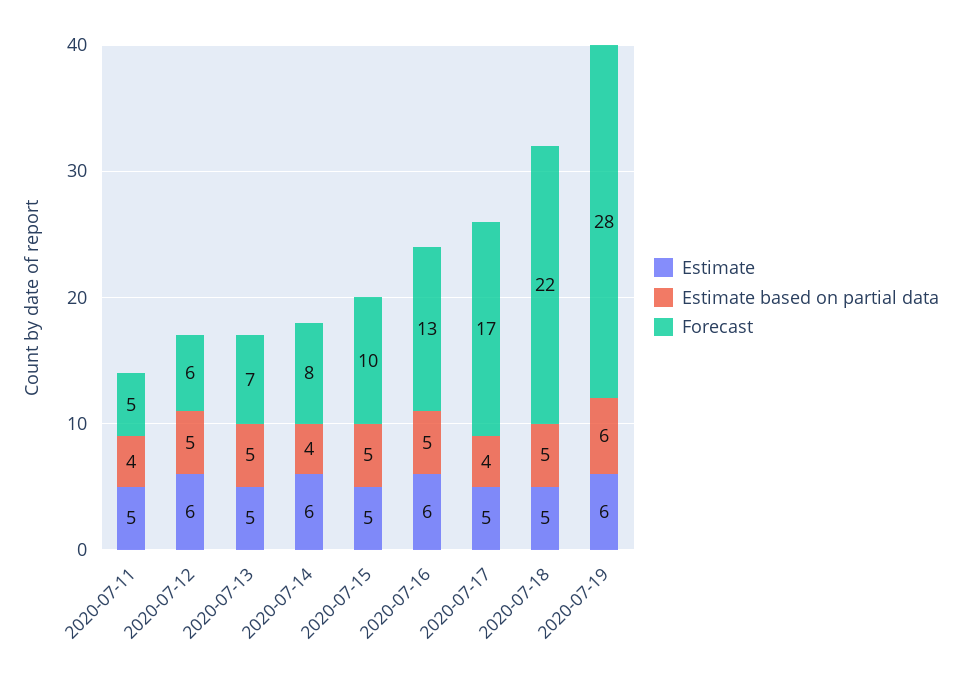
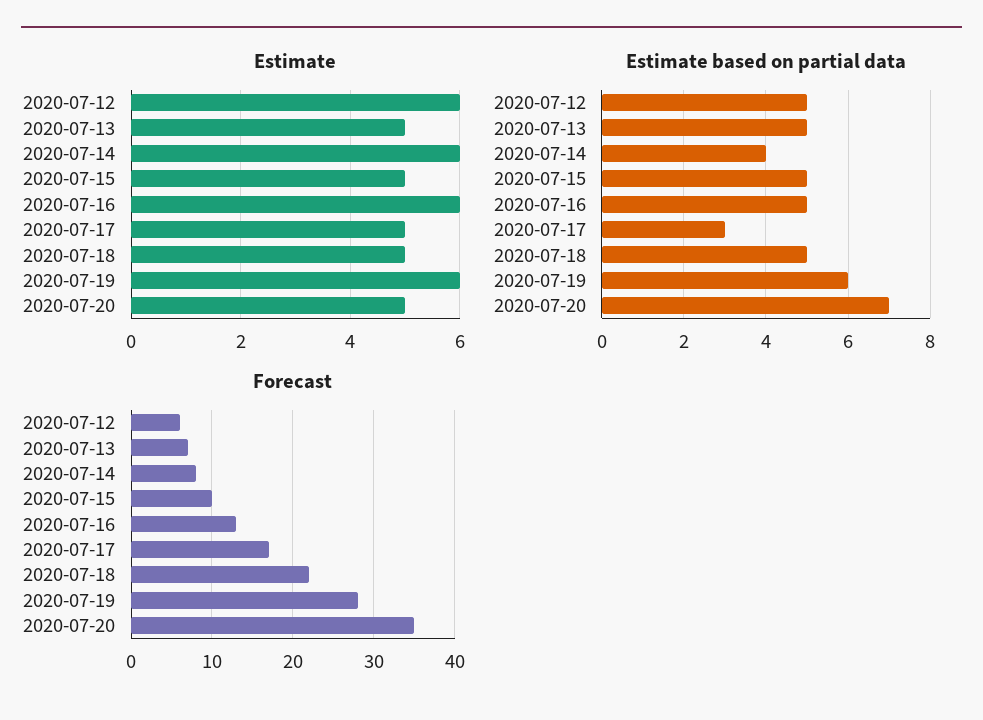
Estimate, 2020-07-11: 5 -> none
Estimate based on partial data, 2020-07-11: 4 -> none
Forecast, 2020-07-11: 5 -> none
Estimate based on partial data, 2020-07-17: 4 -> 3
Estimate, 2020-07-20: none -> 5
Estimate based on partial data, 2020-07-20: none -> 7
Forecast, 2020-07-20: none -> 35

